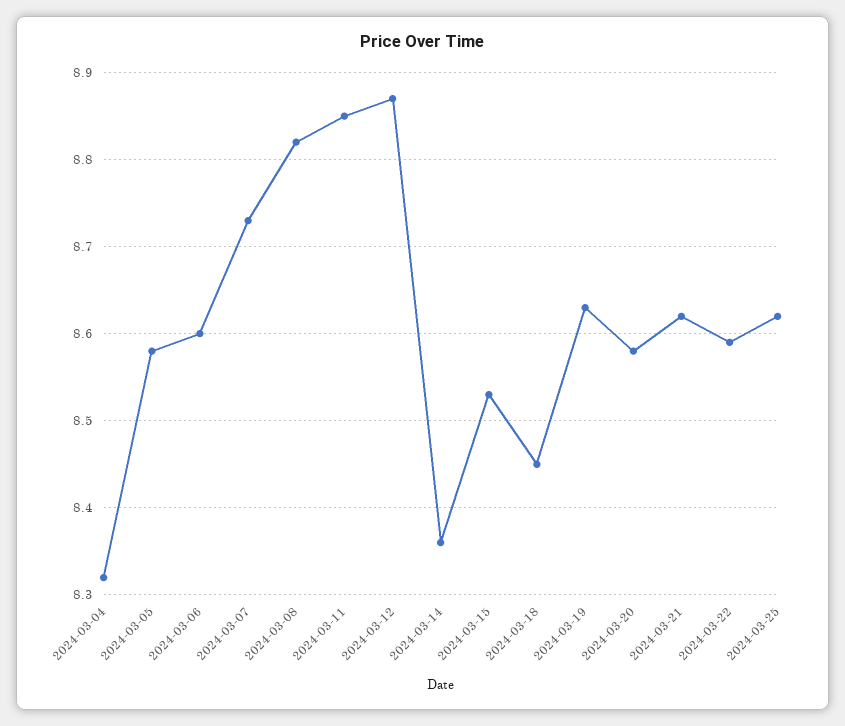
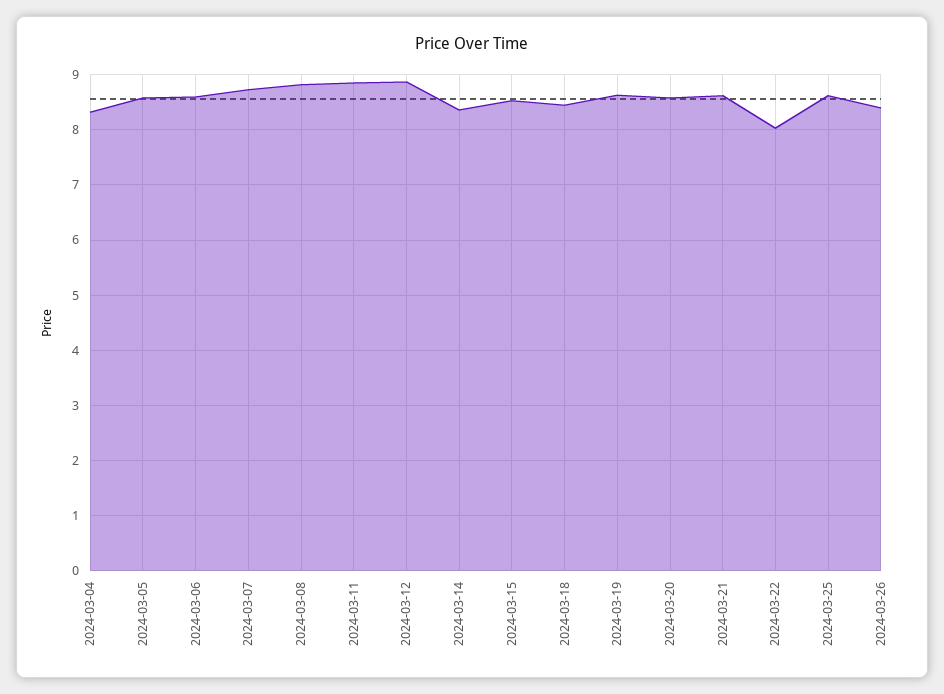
2024-03-22: 8.59 -> 8
2024-03-26: none -> 8.4

